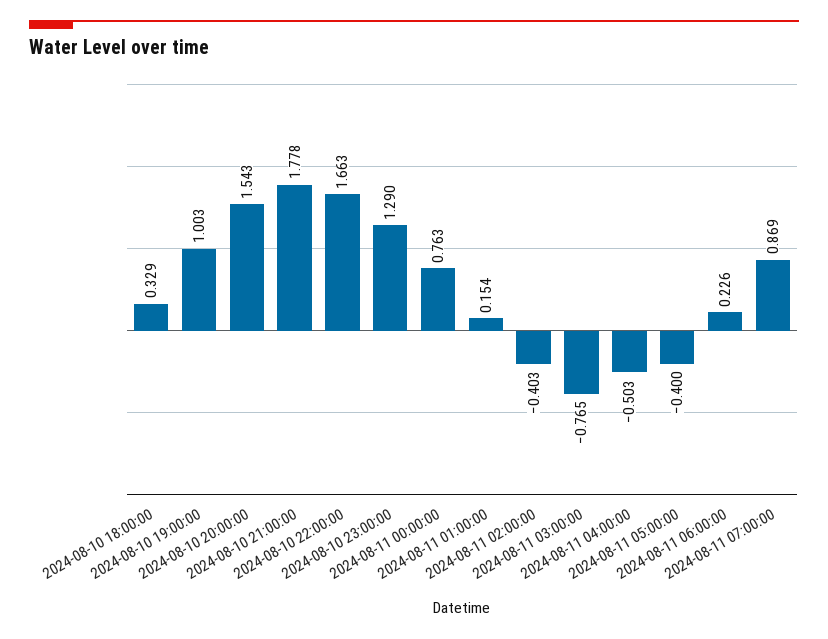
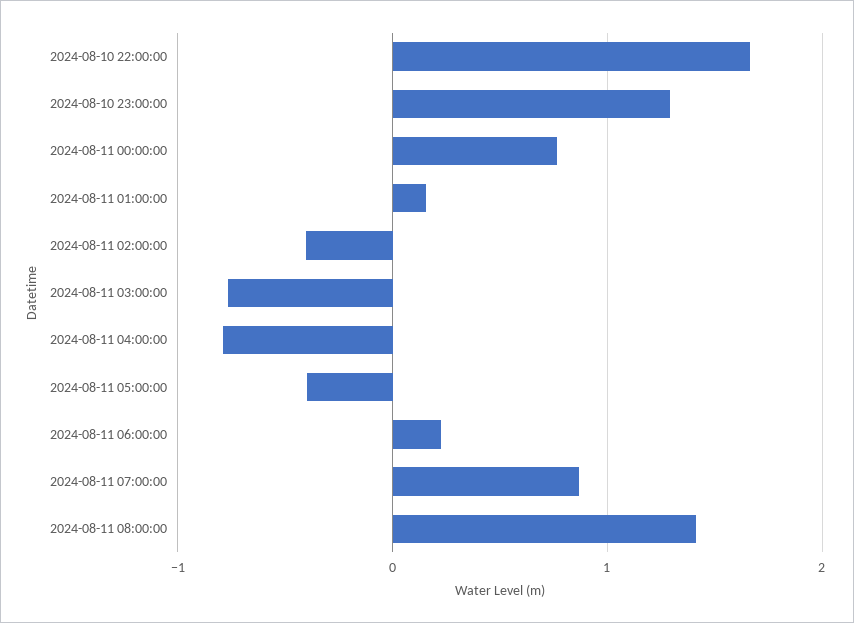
2024-08-10 18:00:00: 0.329 -> none
2024-08-10 19:00:00: 1.003 -> none
2024-08-10 20:00:00: 1.543 -> none
2024-08-10 21:00:00: 1.778 -> none
2024-08-11 04:00:00: -0.503 -> -0.8
2024-08-11 08:00:00: none -> 1.4

